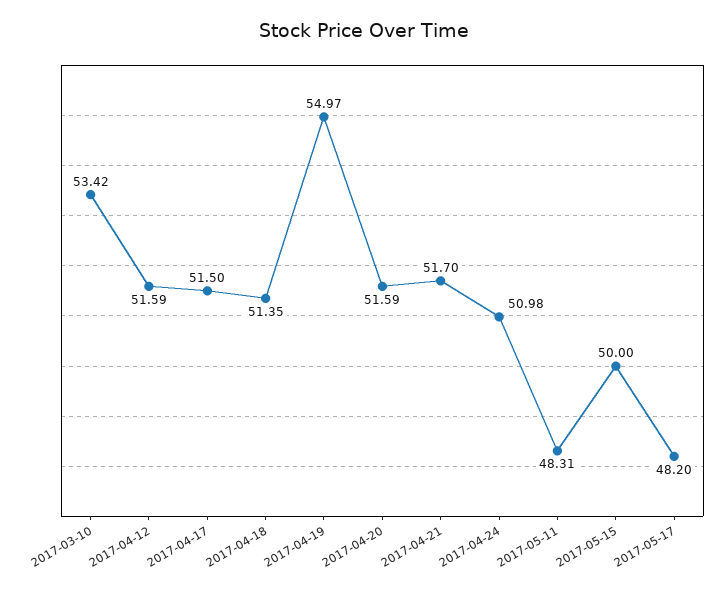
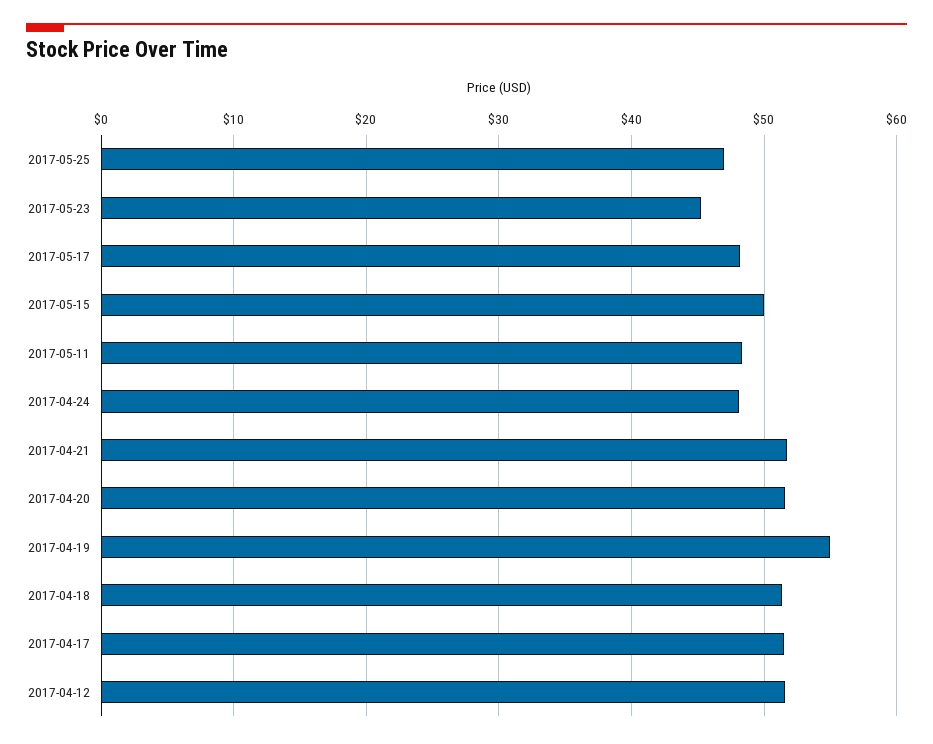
2017-03-10: 53.42 -> none
2017-04-24: 50.98 -> 48
2017-05-25: none -> 47
2017-05-23: none -> 45

